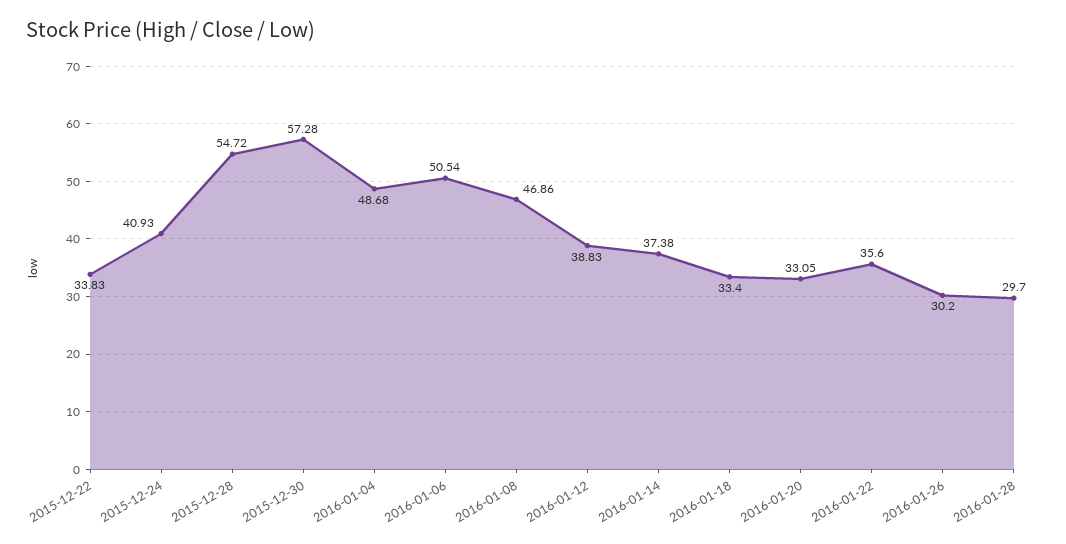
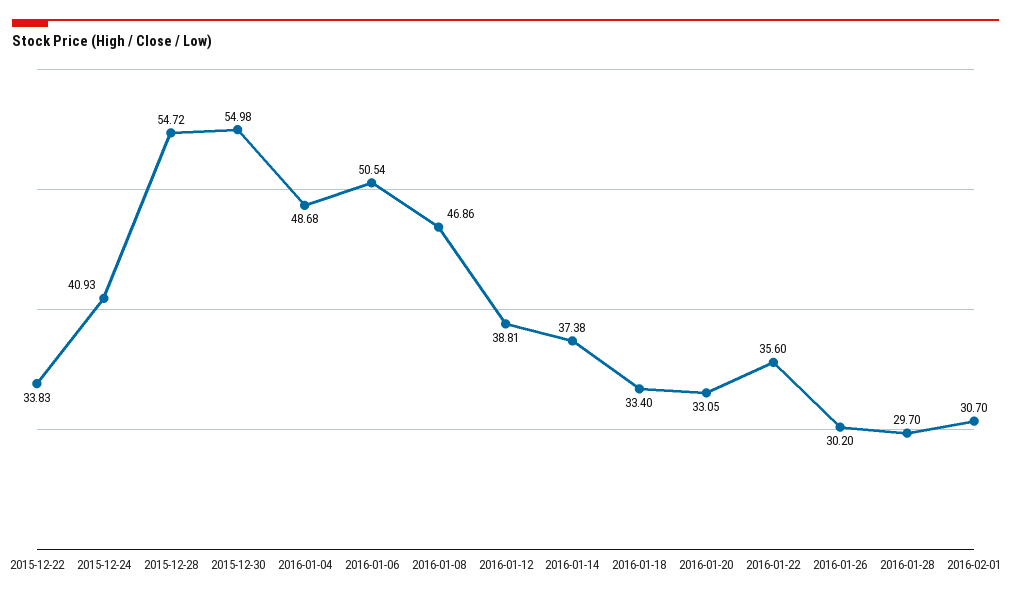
2015-12-30: 57.28 -> 54.98
2016-01-12: 38.83 -> 38.81
2016-02-01: none -> 30.7

